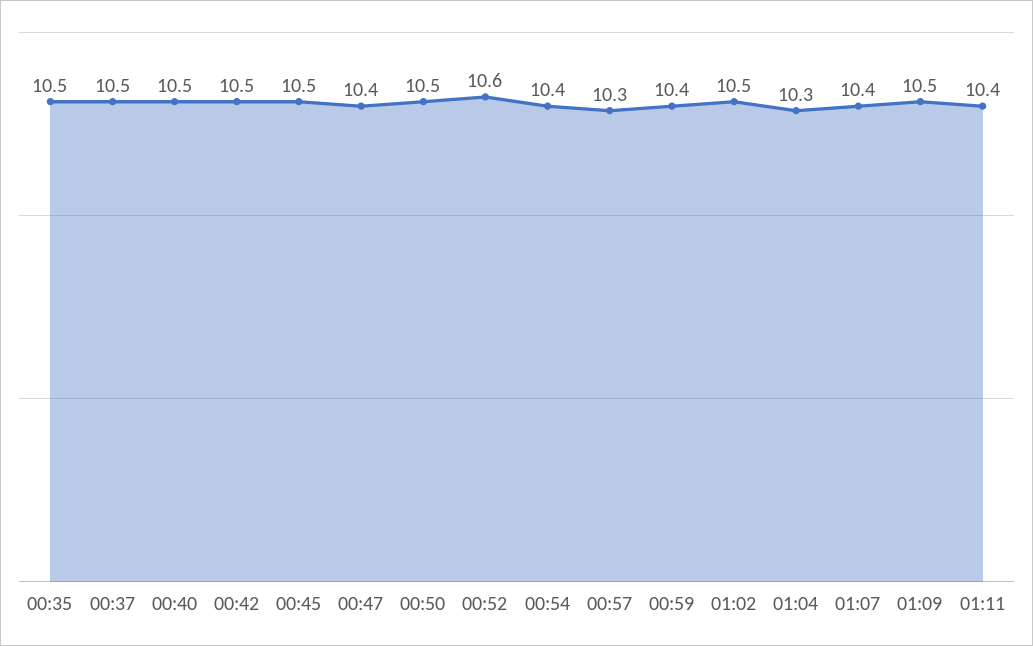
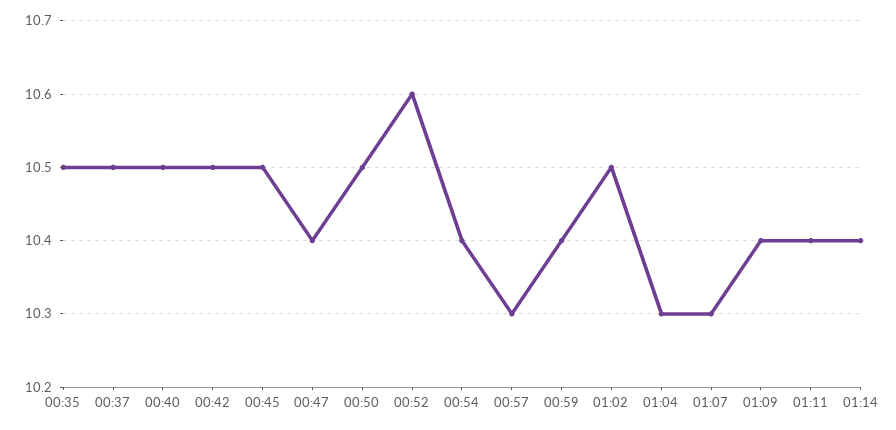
01:07: 10.4 -> 10.3
01:09: 10.5 -> 10.4
01:14: none -> 10.4

